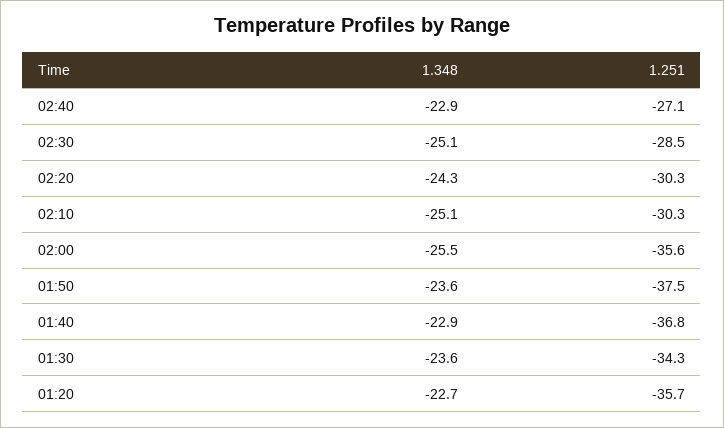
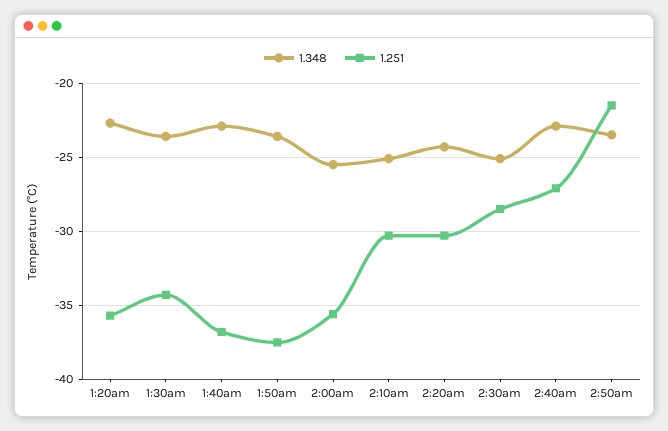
1.348, 2:50am: none -> -23.5
1.251, 2:50am: none -> -21.5

